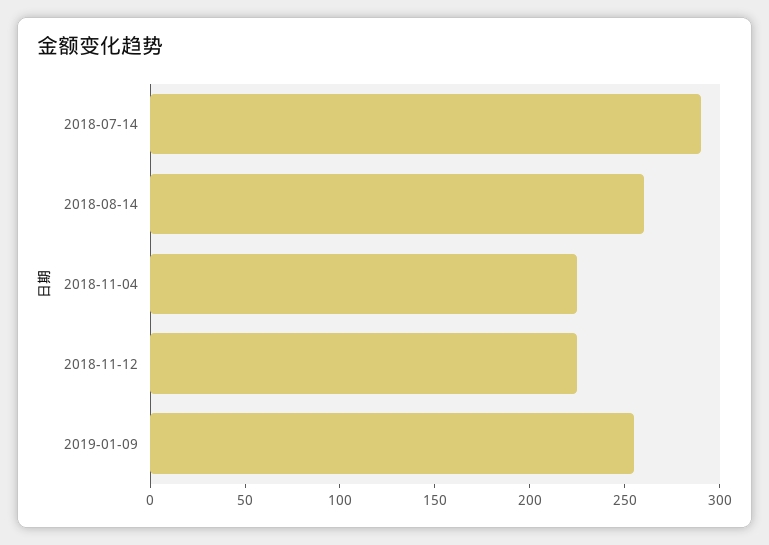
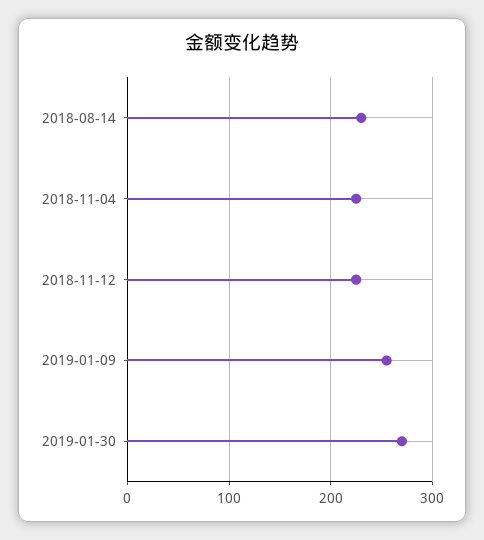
2018-07-14: 290 -> none
2018-08-14: 260 -> 230
2019-01-30: none -> 270

